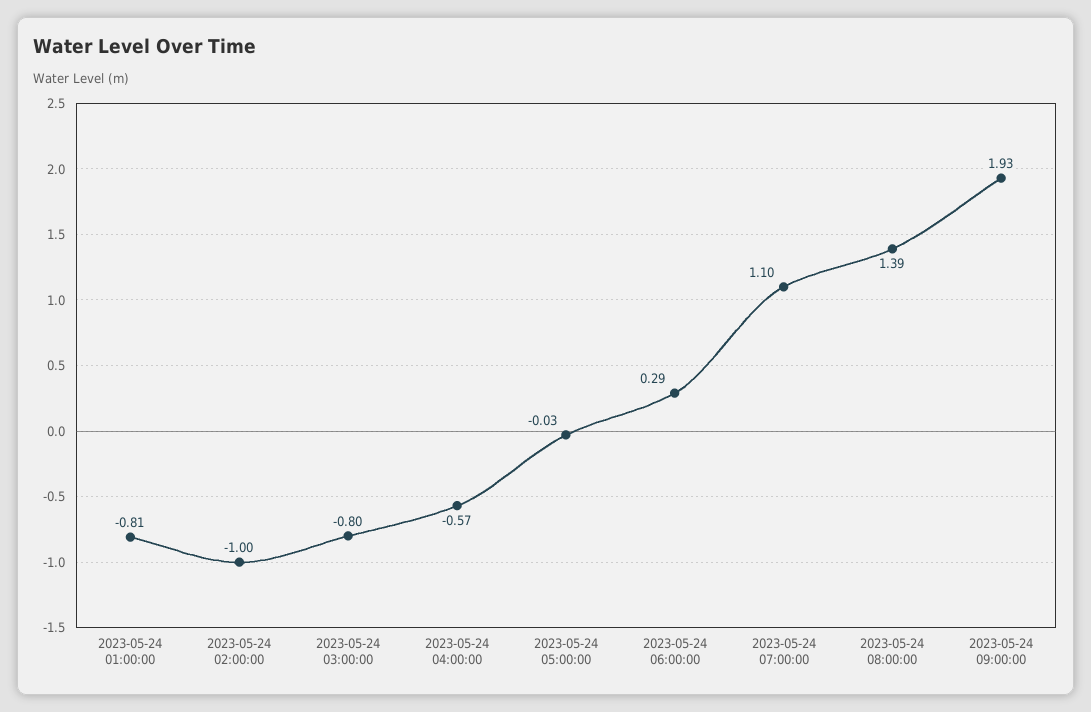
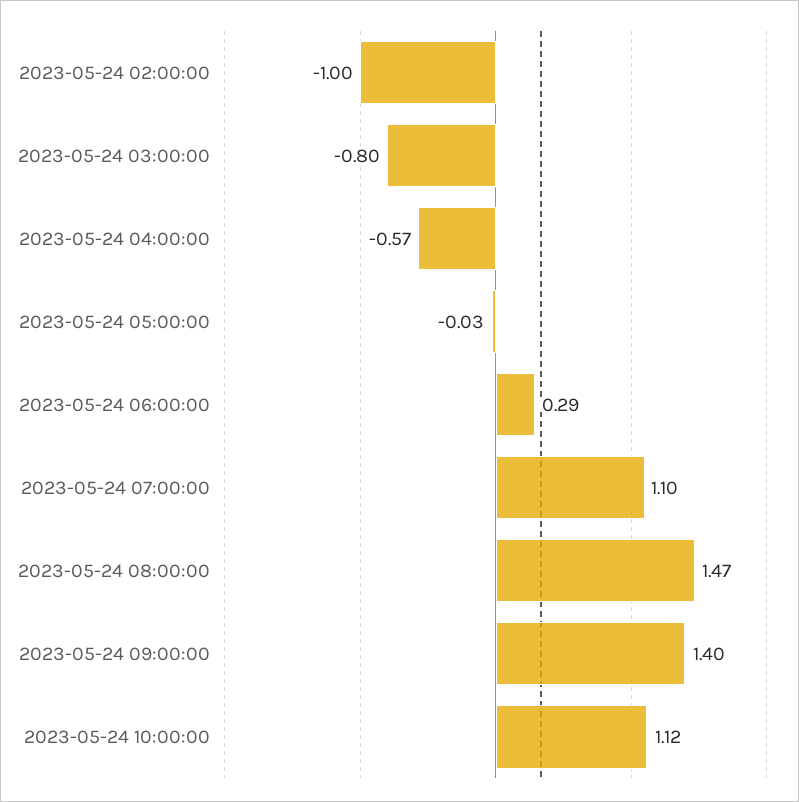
2023-05-24 01:00:00: -0.81 -> none
2023-05-24 08:00:00: 1.39 -> 1.47
2023-05-24 09:00:00: 1.93 -> 1.4
2023-05-24 10:00:00: none -> 1.12

